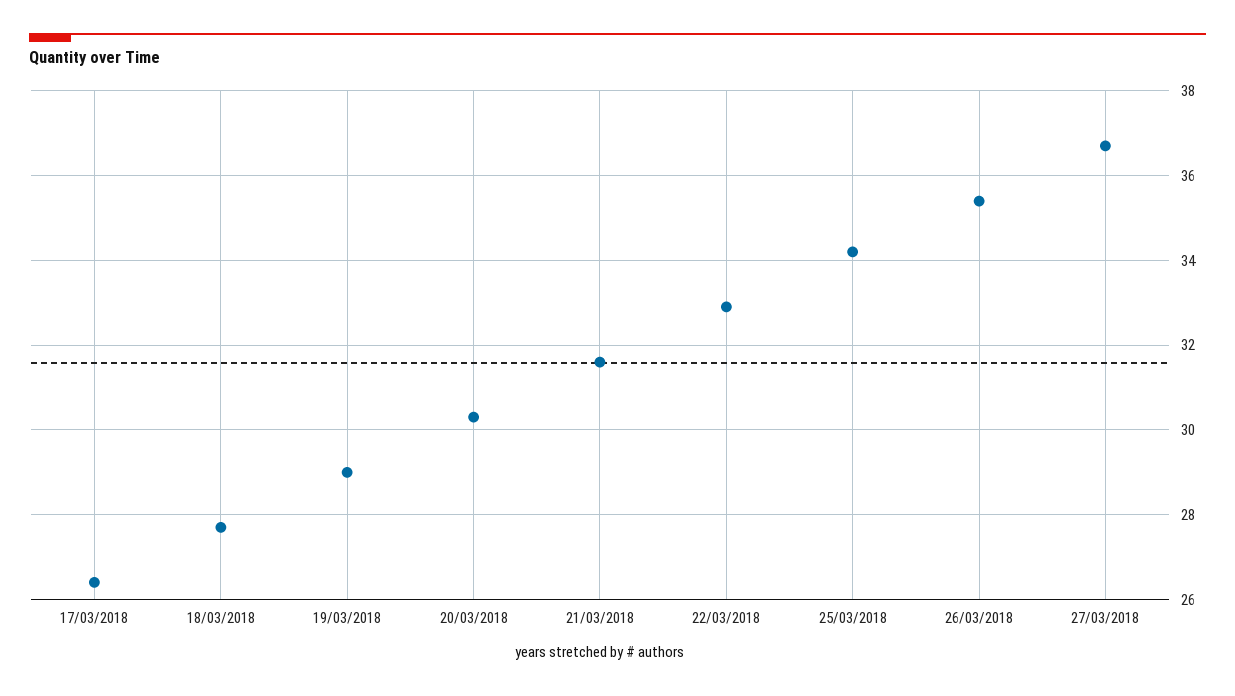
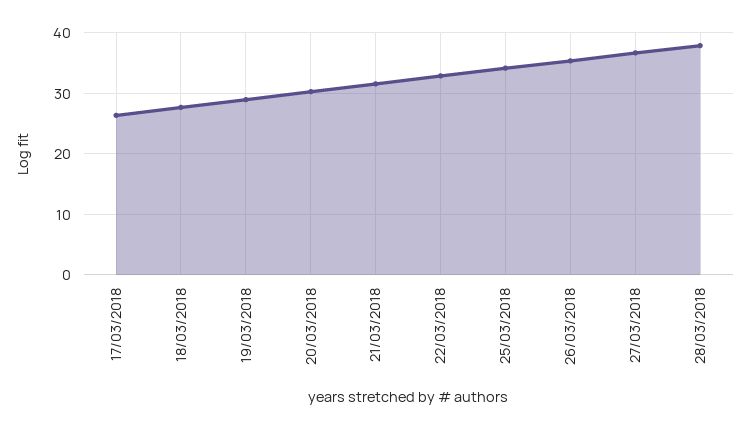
28/03/2018: none -> 38

